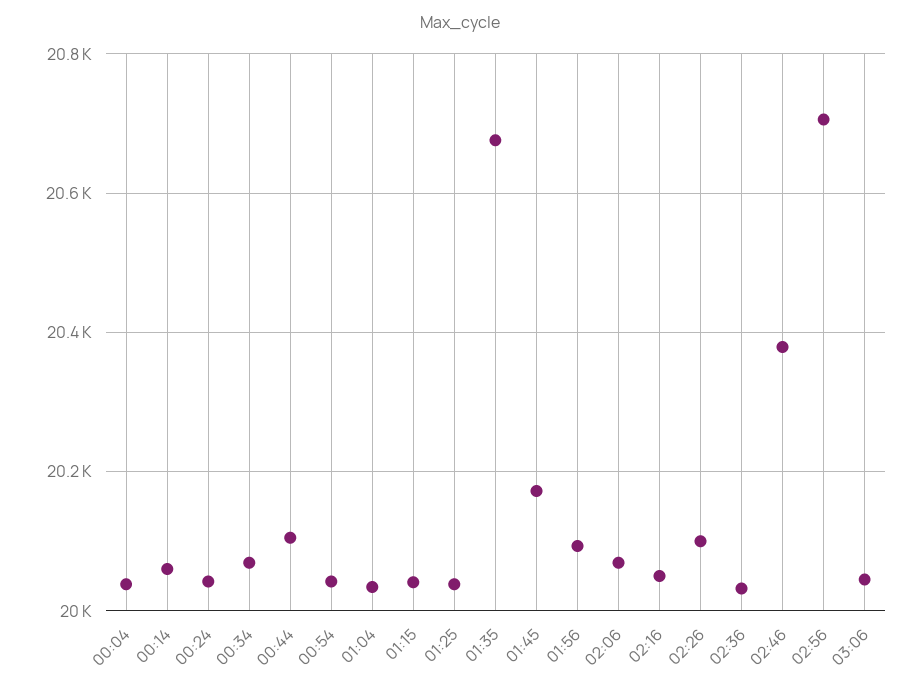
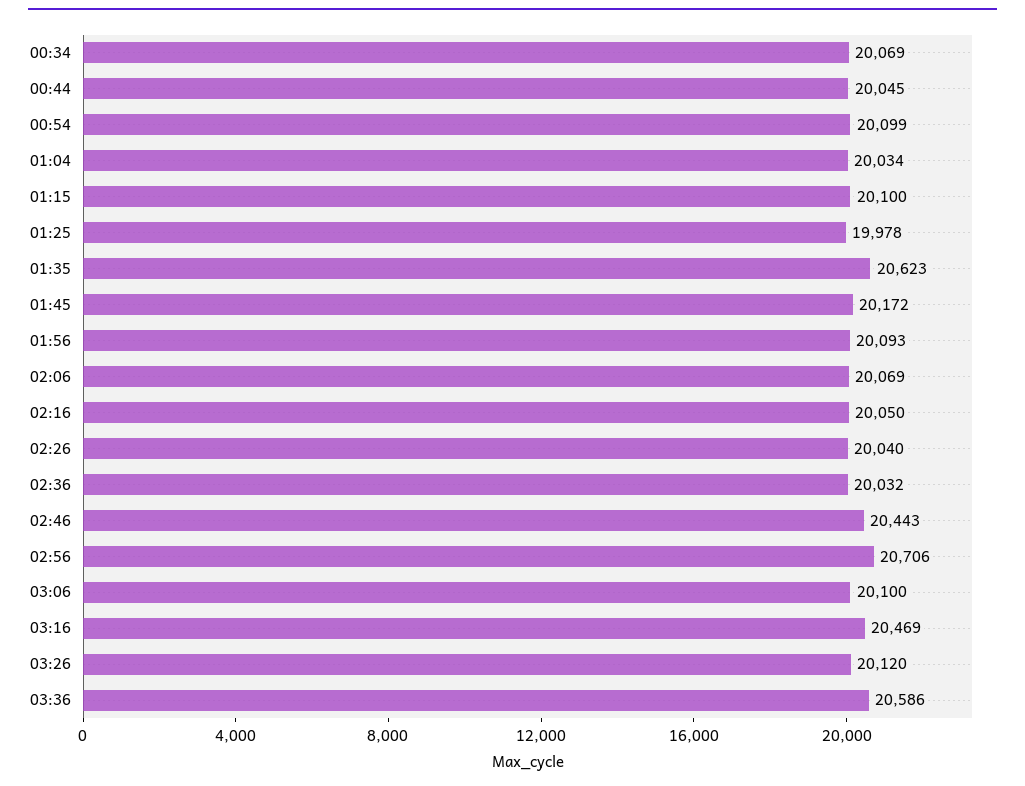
00:04: 20040 -> none
00:14: 20060 -> none
00:24: 20040 -> none
00:44: 20100 -> 20045
00:54: 20040 -> 20099
01:15: 20040 -> 20100
01:25: 20040 -> 19978
01:35: 20680 -> 20623
02:26: 20100 -> 20040
02:46: 20380 -> 20443
03:06: 20040 -> 20100
03:16: none -> 20469
03:26: none -> 20120
03:36: none -> 20586

